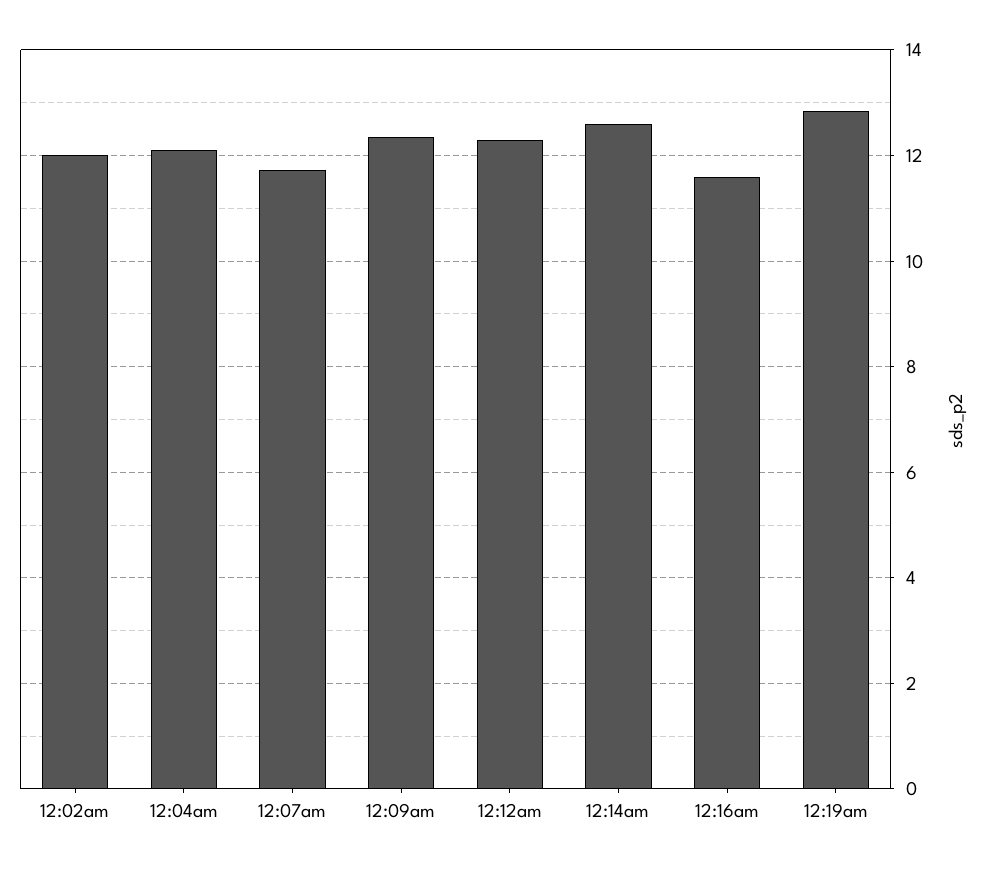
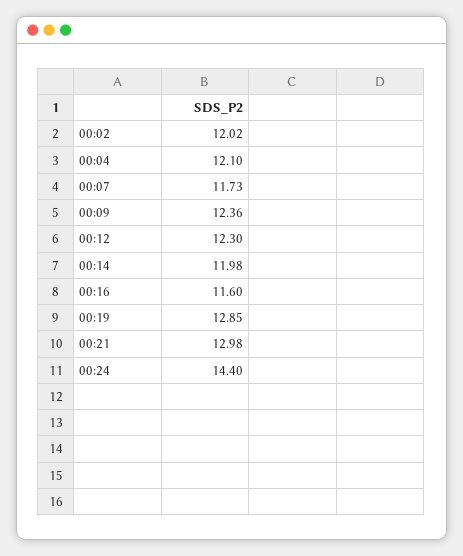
12:14am: 12.6 -> 11.98
00:21: none -> 12.98
00:24: none -> 14.4

